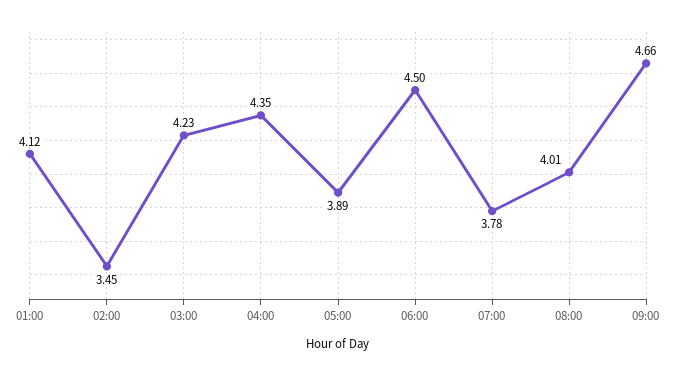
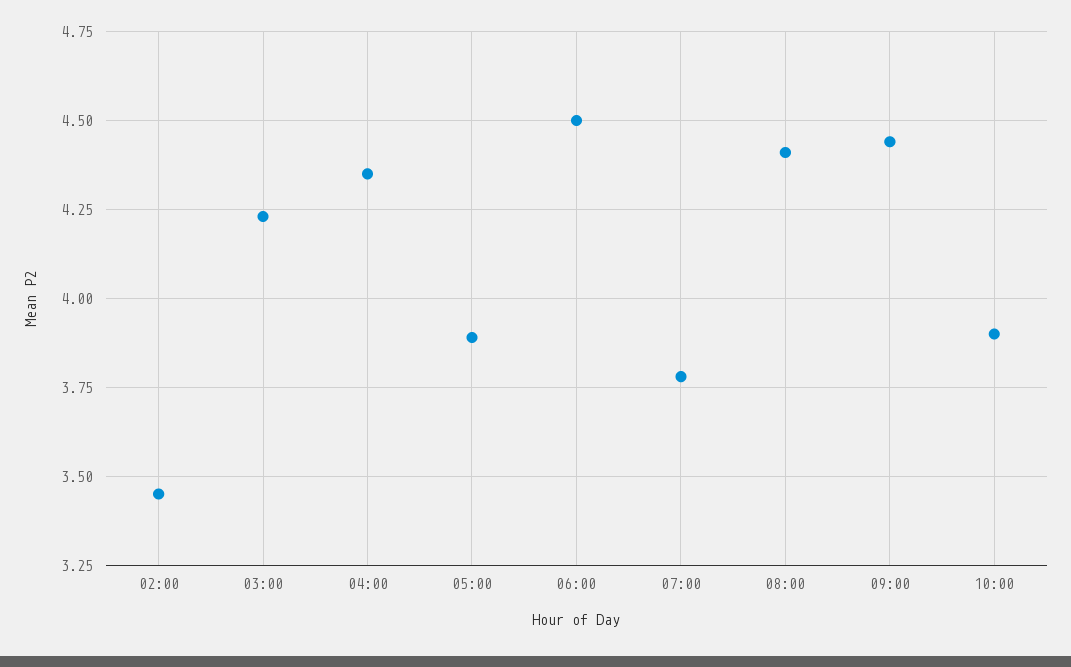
01:00: 4.12 -> none
08:00: 4.01 -> 4.4
09:00: 4.66 -> 4.45
10:00: none -> 3.9

